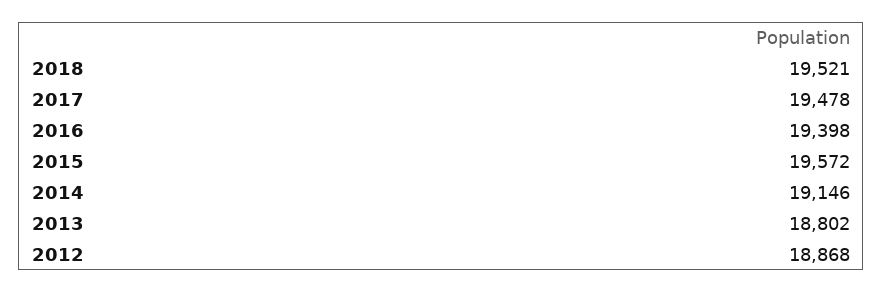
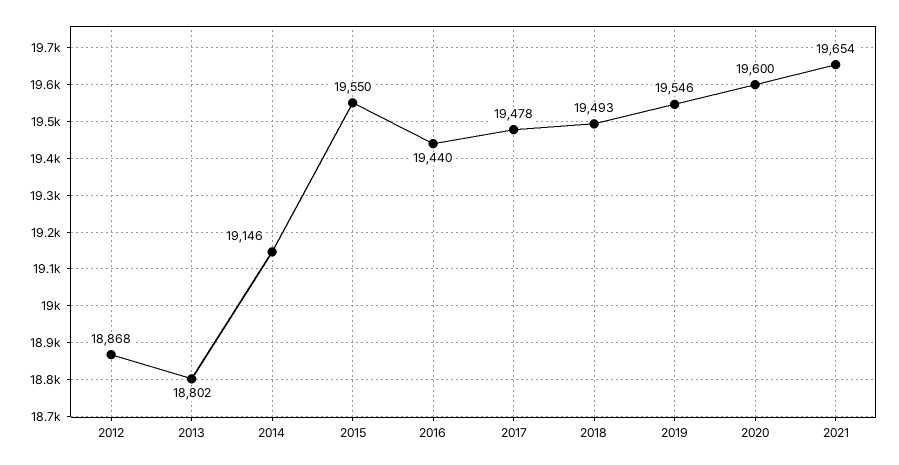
2018: 19521 -> 19493
2016: 19398 -> 19440
2015: 19572 -> 19550
2019: none -> 19546
2020: none -> 19600
2021: none -> 19654

